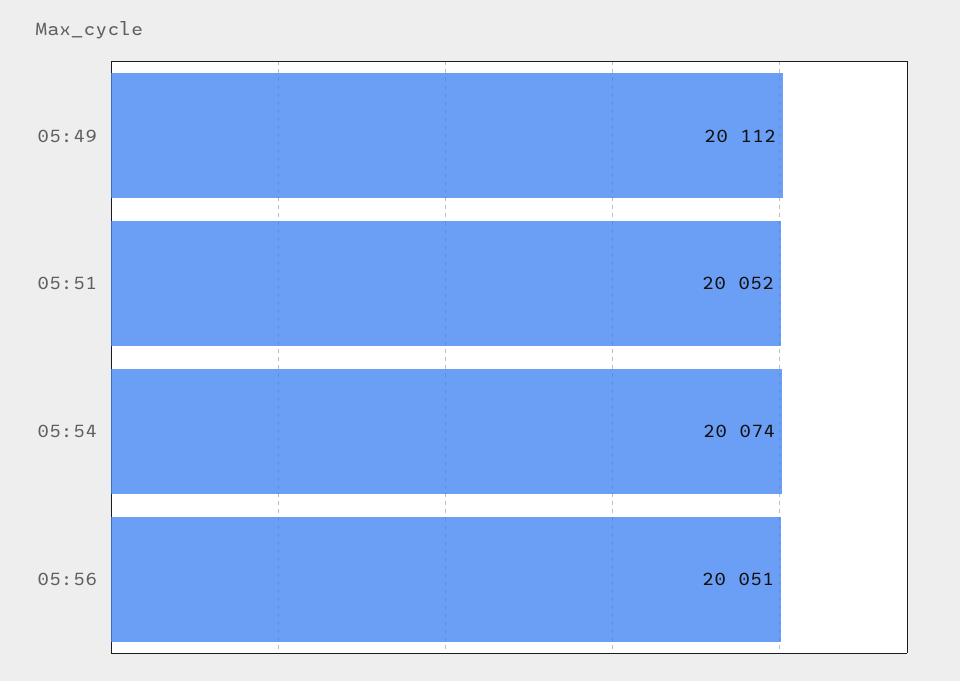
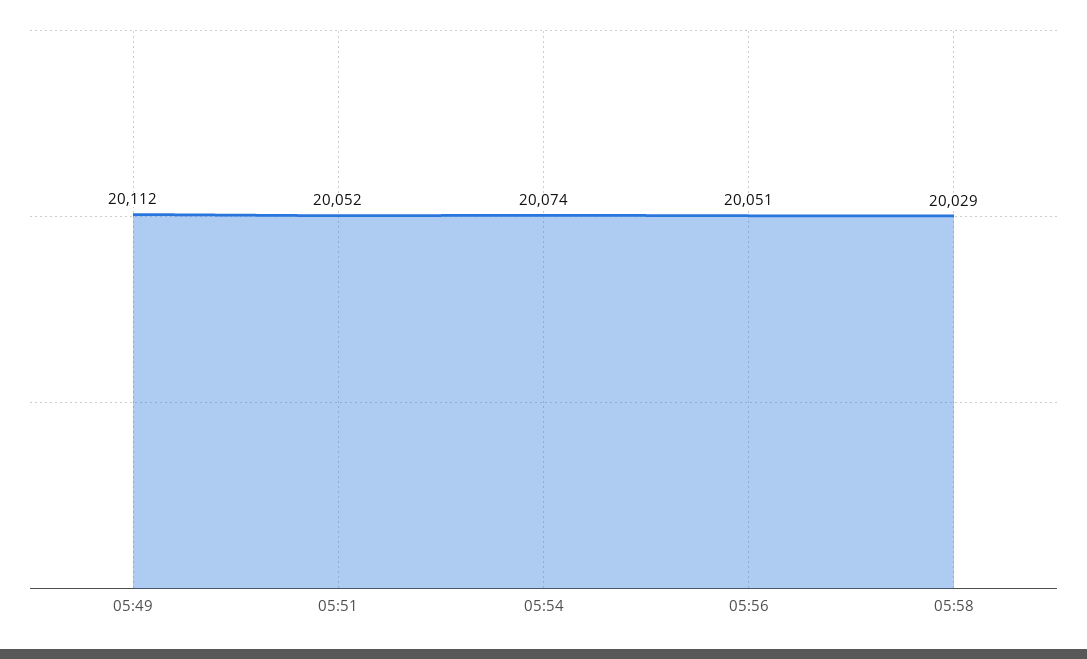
05:58: none -> 20029

